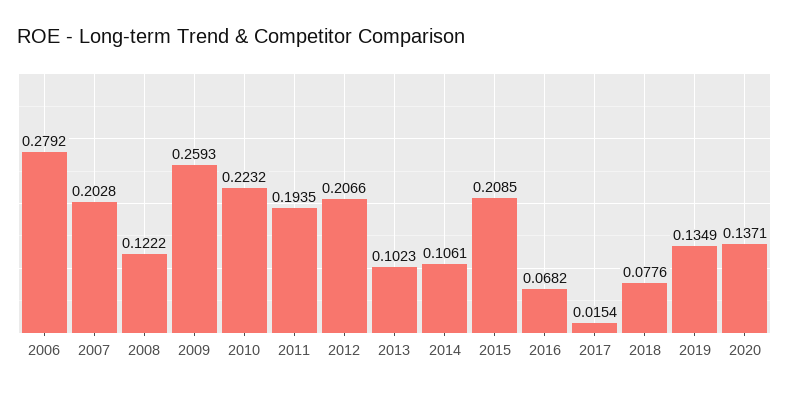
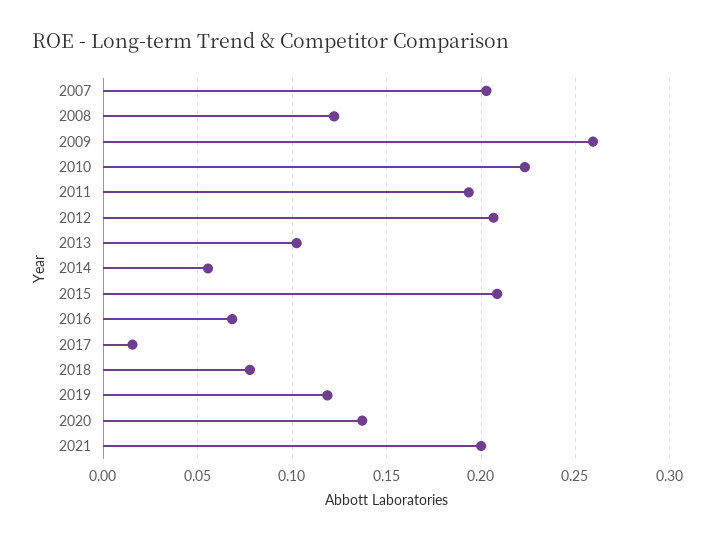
2006: 0.2792 -> none
2014: 0.1061 -> 0.055
2019: 0.1349 -> 0.12
2021: none -> 0.2

